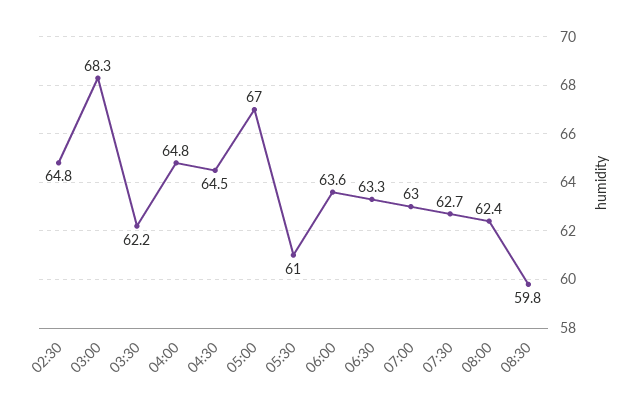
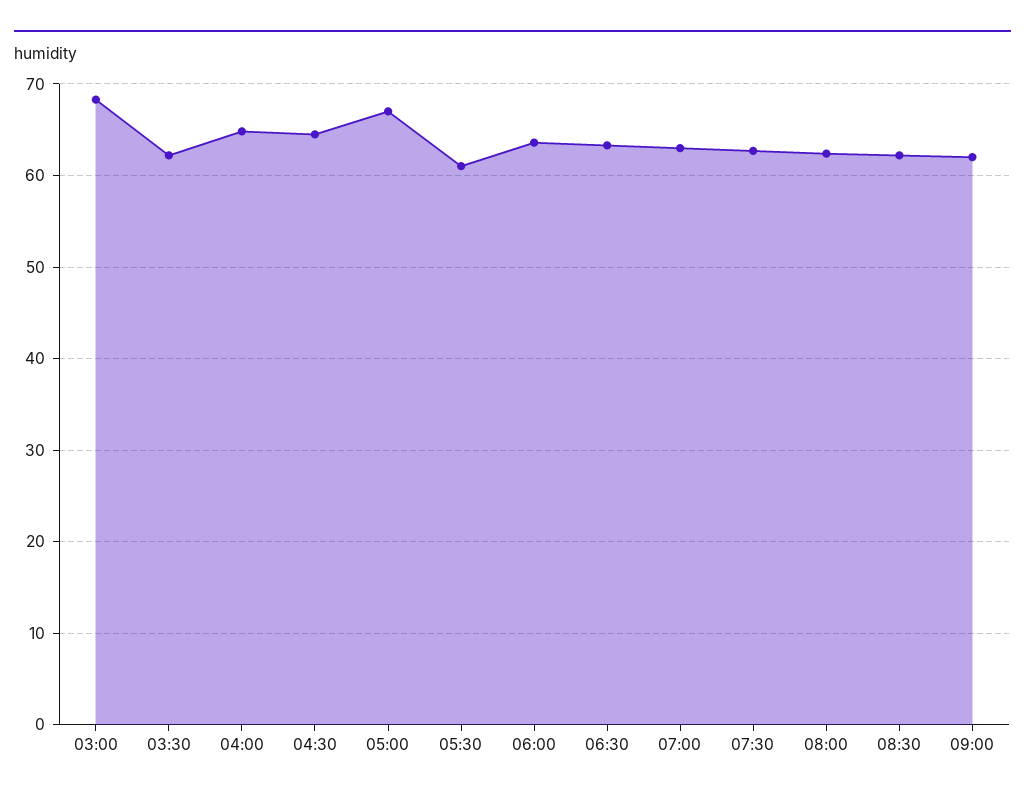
02:30: 64.8 -> none
08:30: 59.8 -> 62
09:00: none -> 62

